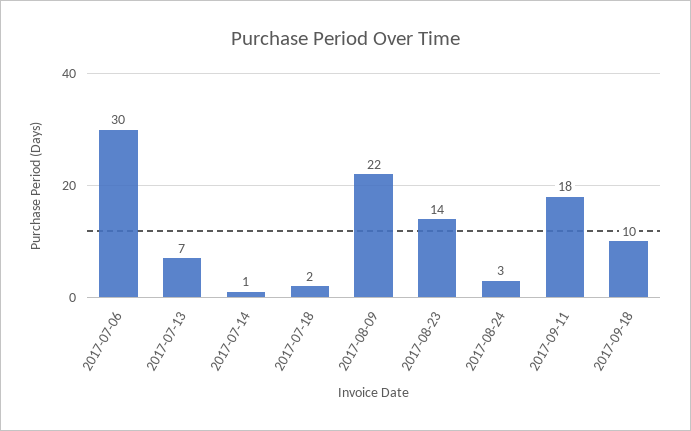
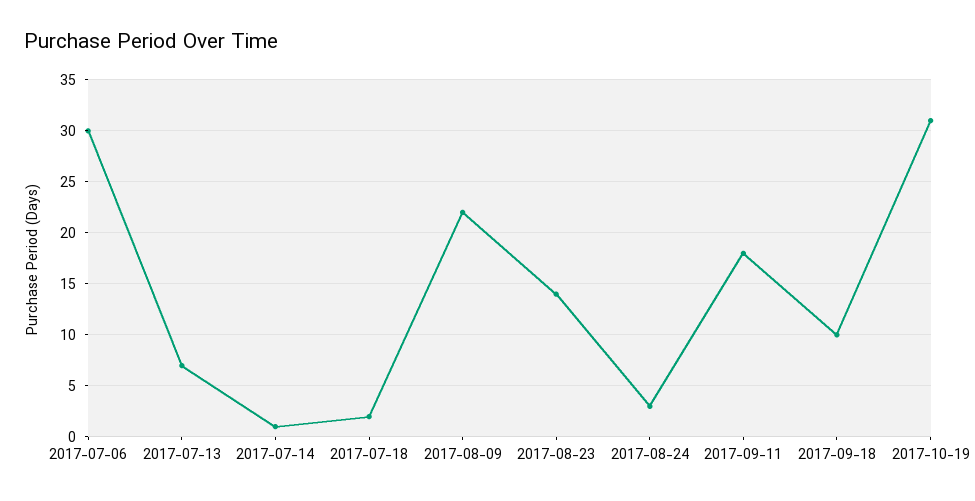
2017-10-19: none -> 31

